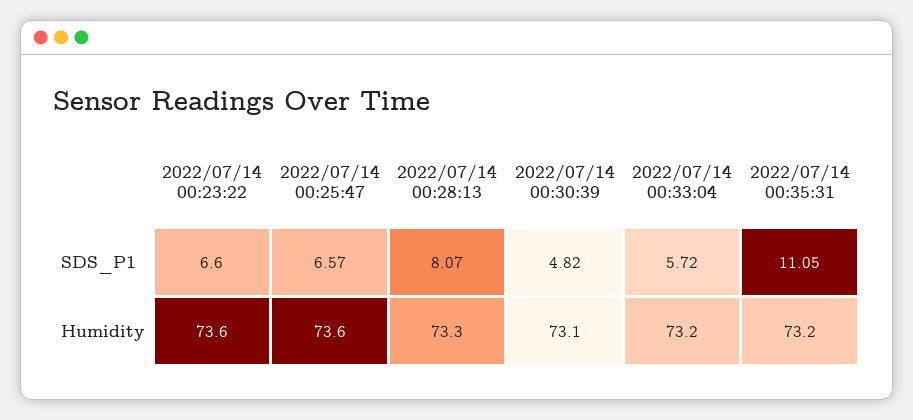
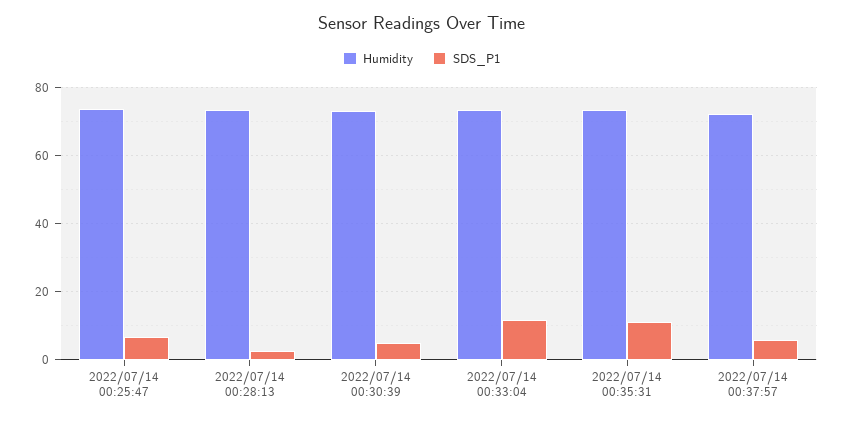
SDS_P1, 2022/07/14 00:23:22: 6.6 -> none
SDS_P1, 2022/07/14 00:28:13: 8.07 -> 2
SDS_P1, 2022/07/14 00:33:04: 5.72 -> 12
Humidity, 2022/07/14 00:23:22: 73.6 -> none
Humidity, 2022/07/14 00:37:57: none -> 72
SDS_P1, 2022/07/14 00:37:57: none -> 6

